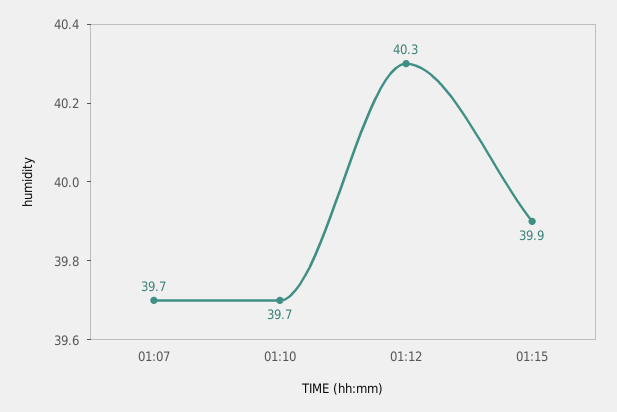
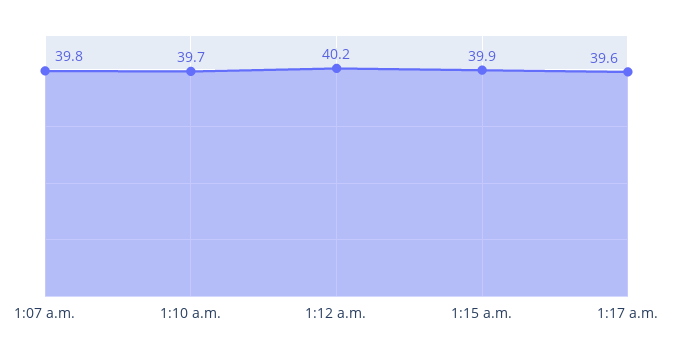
01:07: 39.7 -> 39.8
01:12: 40.3 -> 40.2
1:17 a.m.: none -> 39.6

